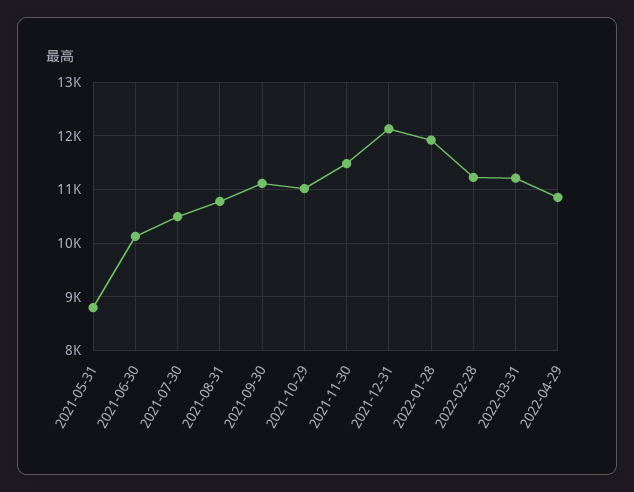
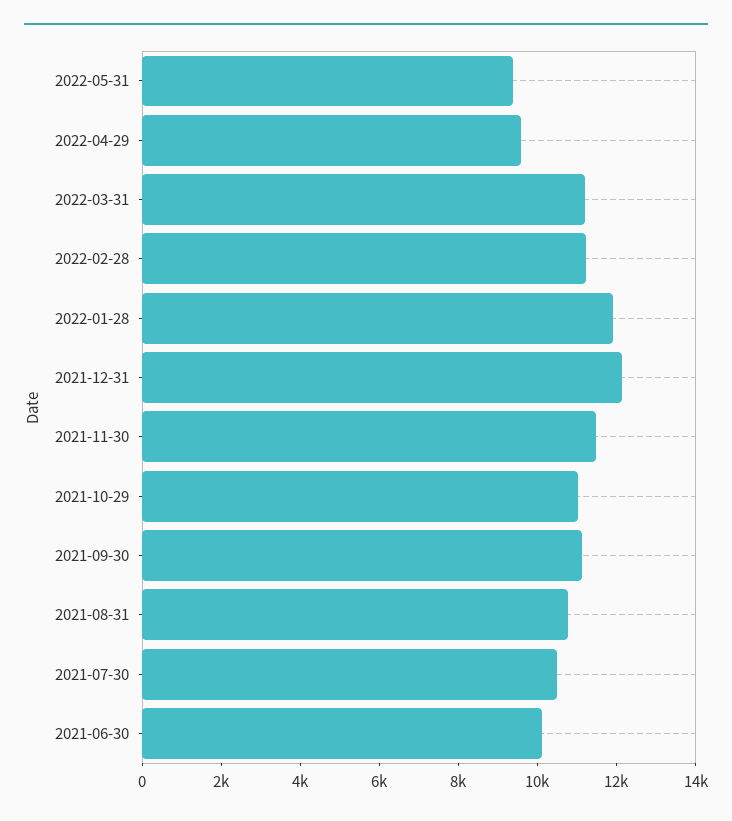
2021-05-31: 8800 -> none
2022-04-29: 10800 -> 9500
2022-05-31: none -> 9500

